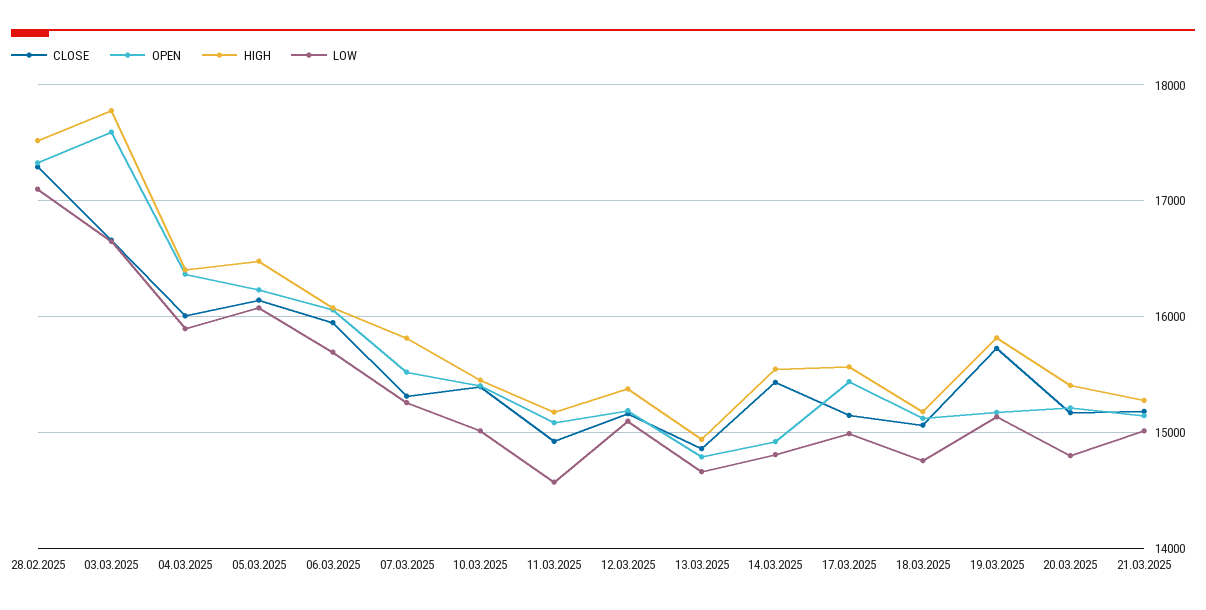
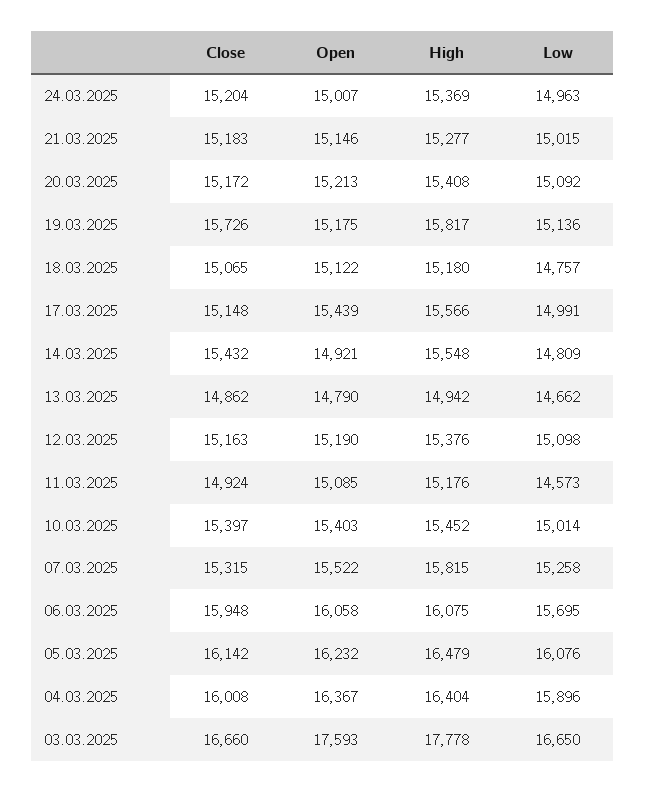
CLOSE, 28.02.2025: 17300 -> none
OPEN, 28.02.2025: 17300 -> none
HIGH, 28.02.2025: 17500 -> none
LOW, 28.02.2025: 17100 -> none
LOW, 20.03.2025: 14800 -> 15092
CLOSE, 24.03.2025: none -> 15204
OPEN, 24.03.2025: none -> 15007
HIGH, 24.03.2025: none -> 15369
LOW, 24.03.2025: none -> 14963

